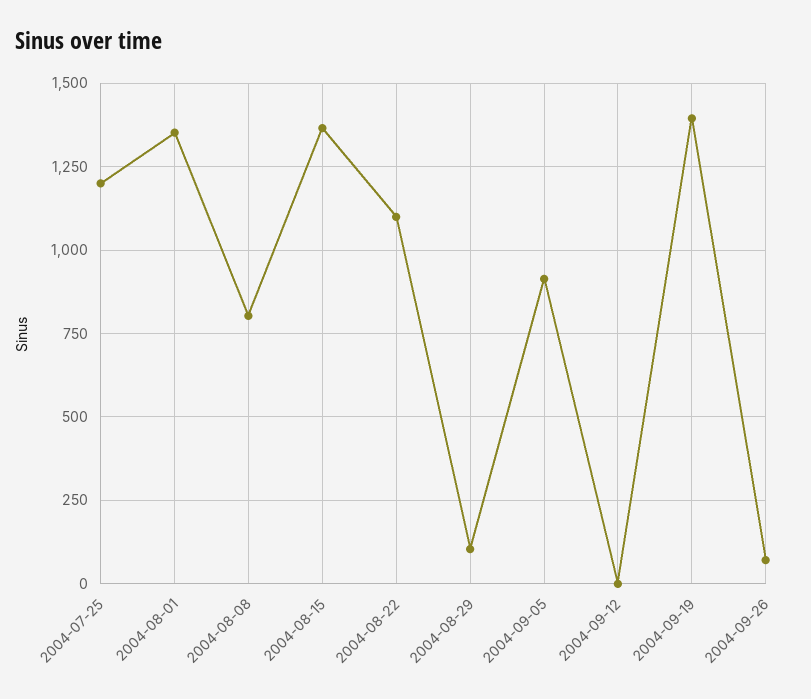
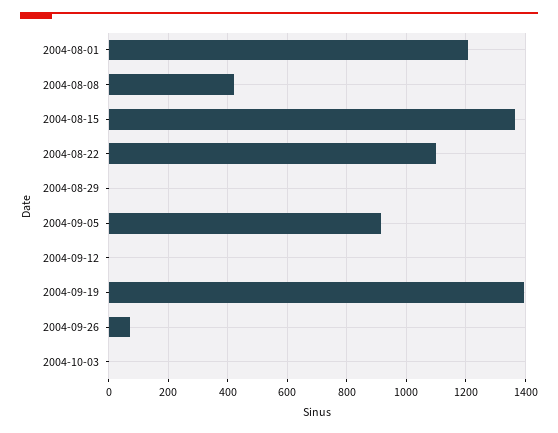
2004-07-25: 1200 -> none
2004-08-01: 1350 -> 1200
2004-08-08: 800 -> 425
2004-08-29: 100 -> 0
2004-10-03: none -> 0

